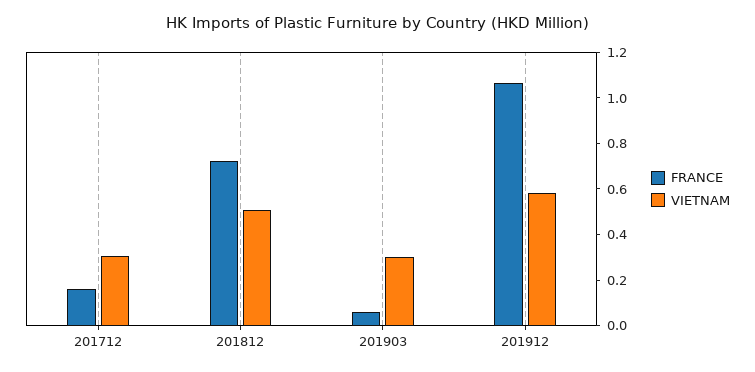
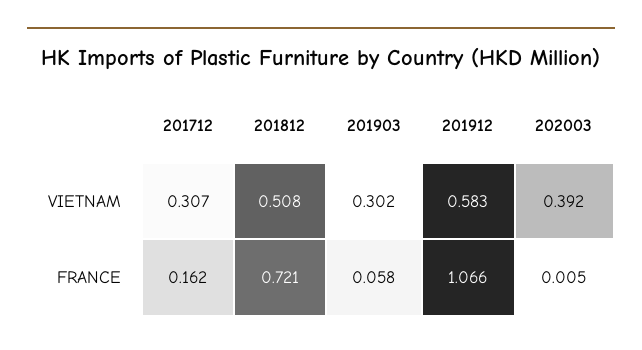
VIETNAM, 202003: none -> 0.392
FRANCE, 202003: none -> 0.005

